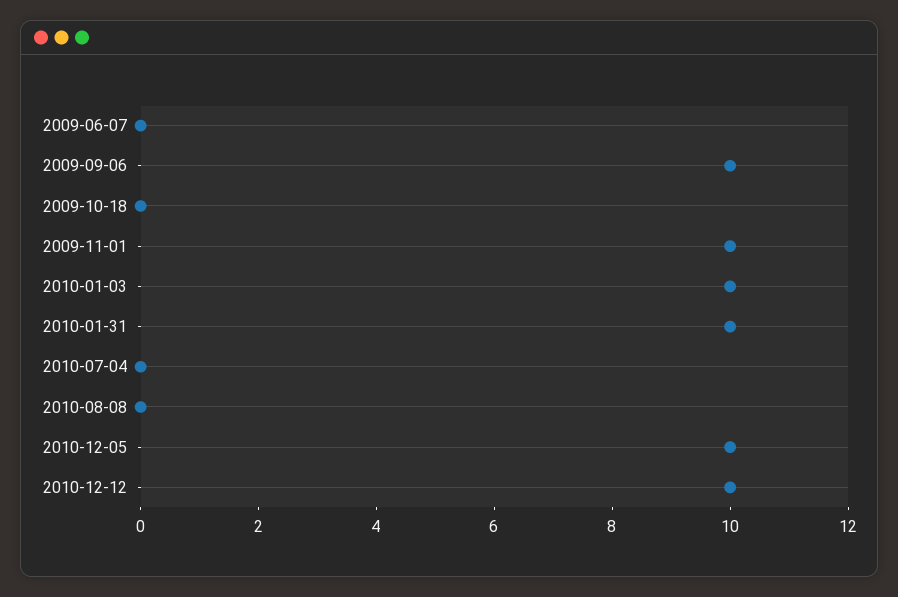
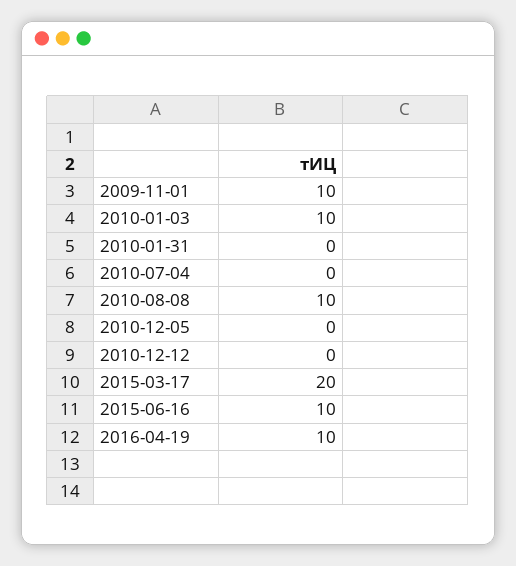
2009-06-07: 0 -> none
2009-09-06: 10 -> none
2009-10-18: 0 -> none
2010-01-31: 10 -> 0
2010-08-08: 0 -> 10
2010-12-05: 10 -> 0
2010-12-12: 10 -> 0
2015-03-17: none -> 20
2015-06-16: none -> 10
2016-04-19: none -> 10

